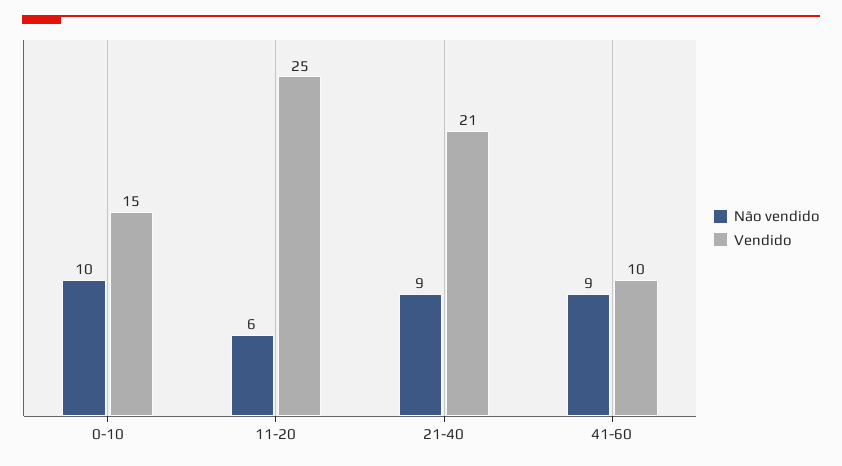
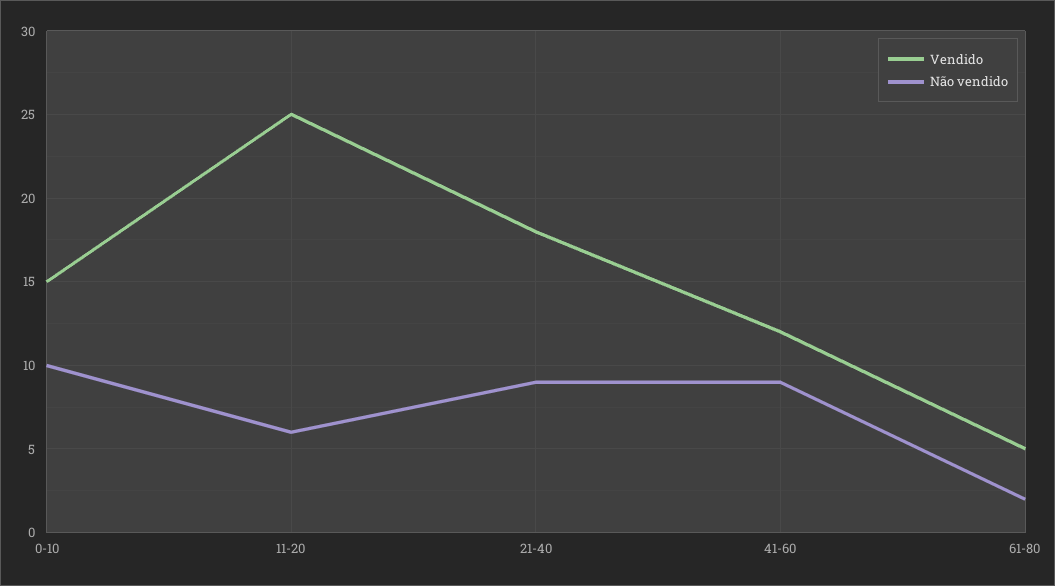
Vendido, 21-40: 21 -> 18
Vendido, 41-60: 10 -> 12
Vendido, 61-80: none -> 5
Não vendido, 61-80: none -> 2

